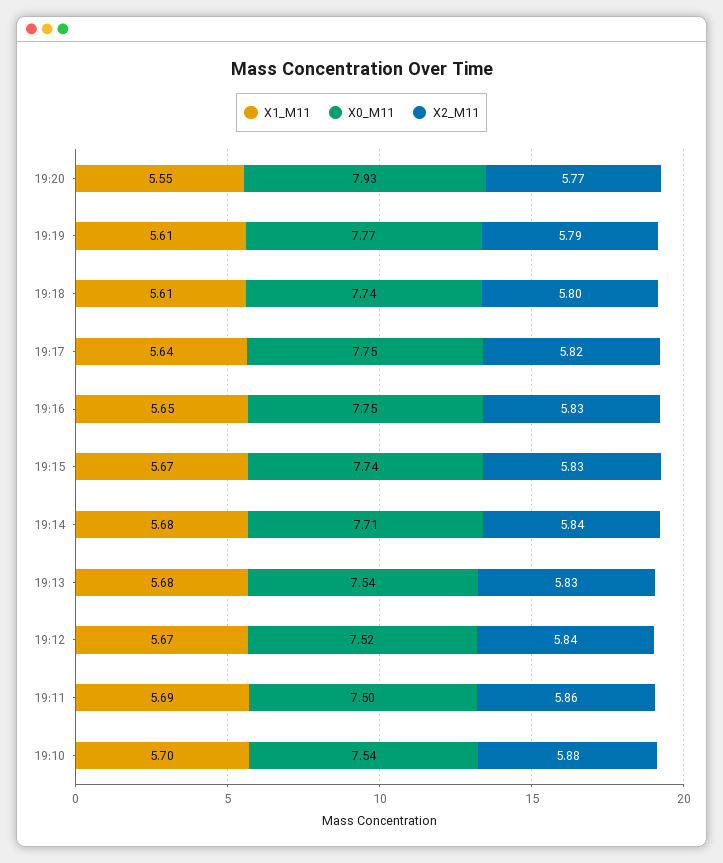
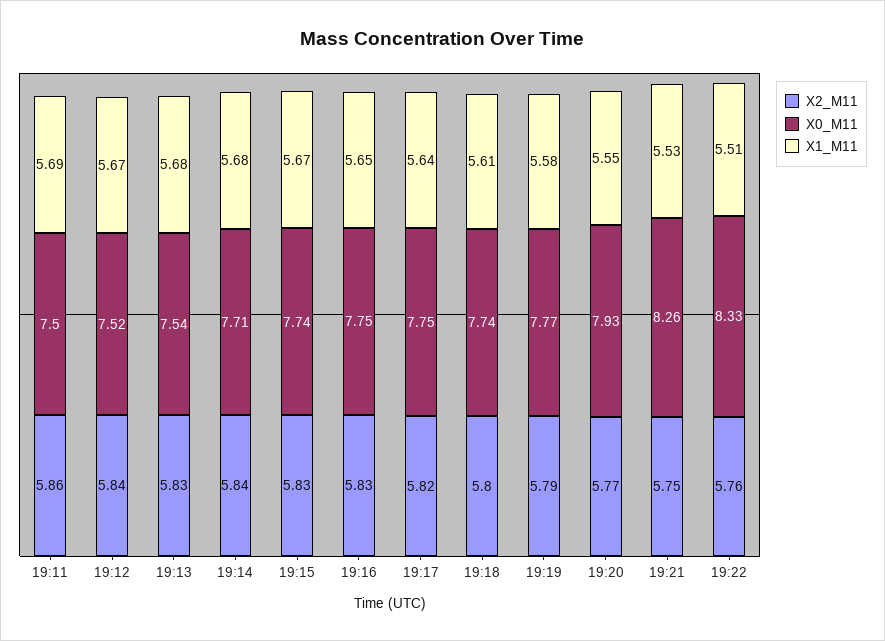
X1_M11, 19:19: 5.61 -> 5.58
X1_M11, 19:10: 5.7 -> none
X0_M11, 19:10: 7.54 -> none
X2_M11, 19:10: 5.88 -> none
X2_M11, 19:21: none -> 5.75
X0_M11, 19:21: none -> 8.26
X1_M11, 19:21: none -> 5.53
X2_M11, 19:22: none -> 5.76
X0_M11, 19:22: none -> 8.33
X1_M11, 19:22: none -> 5.51

